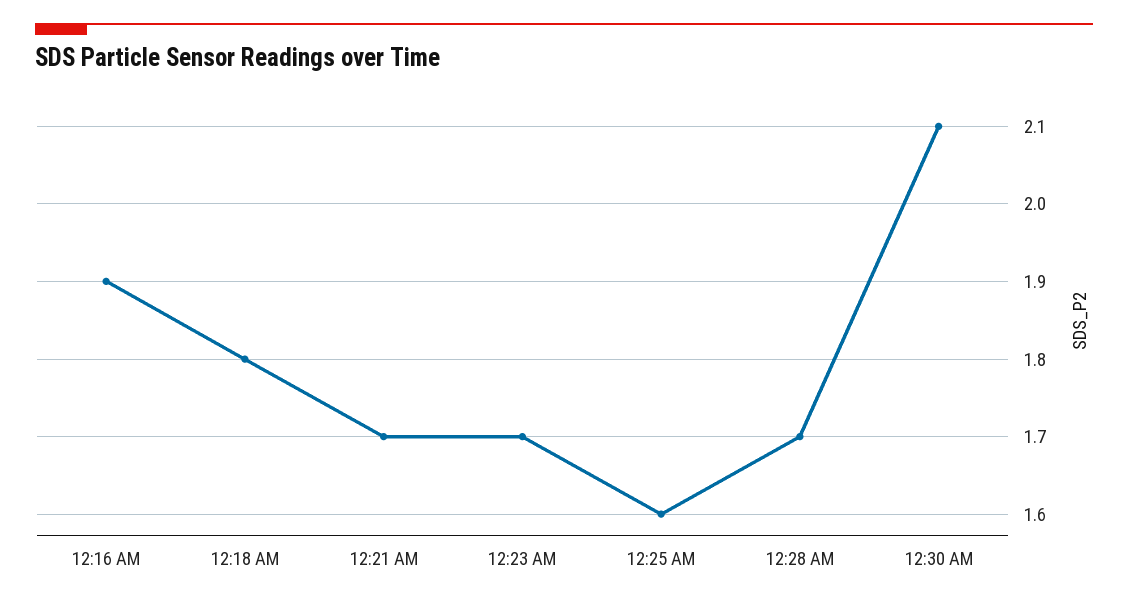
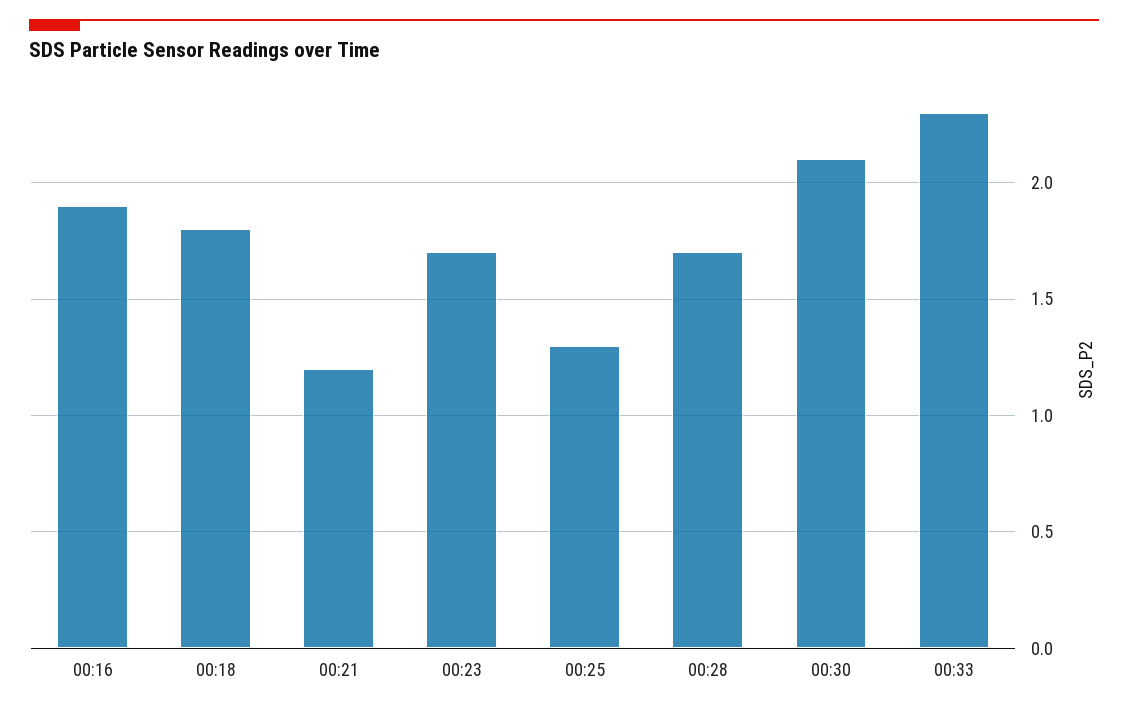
12:21 AM: 1.7 -> 1.2
12:25 AM: 1.6 -> 1.3
00:33: none -> 2.3

